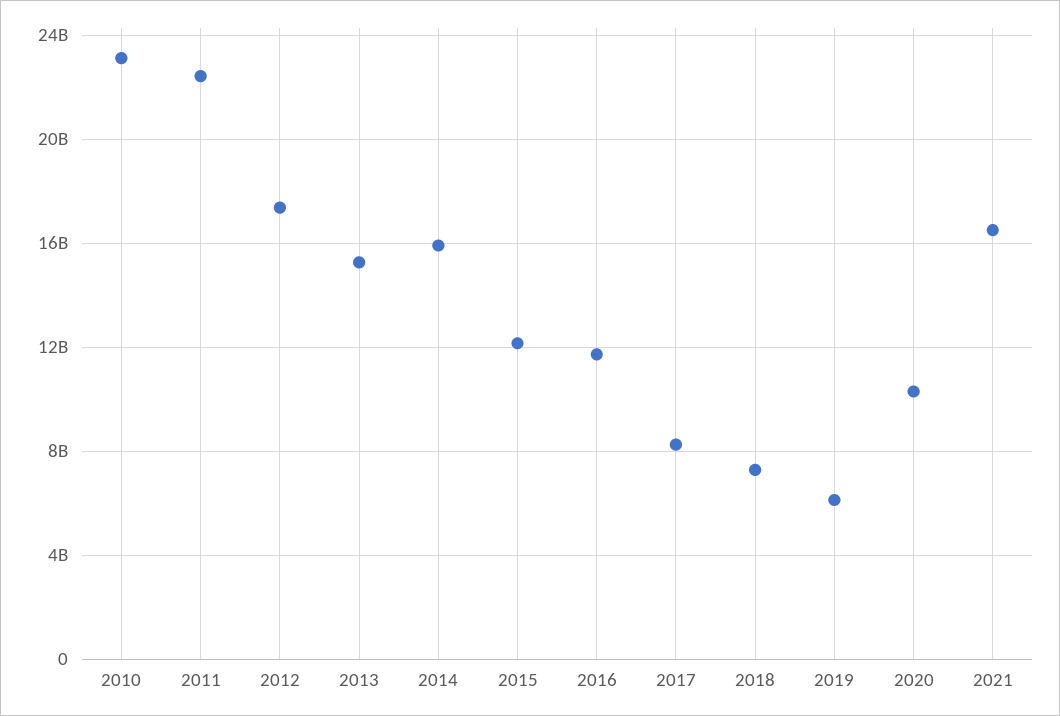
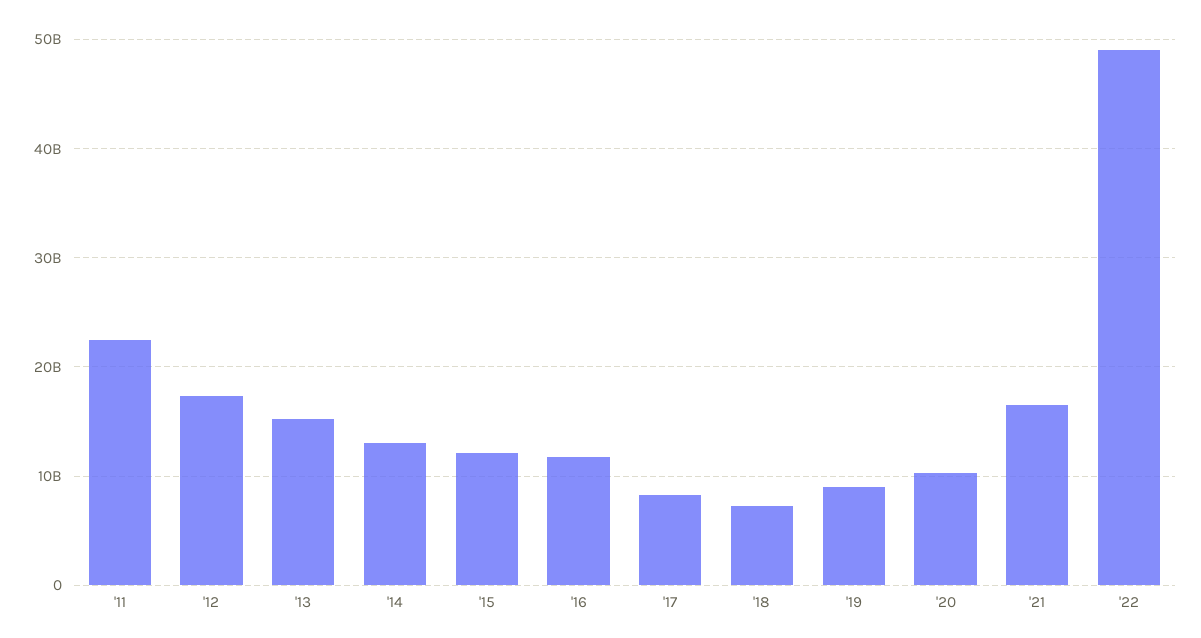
2010: 23000000000 -> none
2014: 16000000000 -> 13000000000
2019: 6000000000 -> 9000000000
'22: none -> 49000000000

